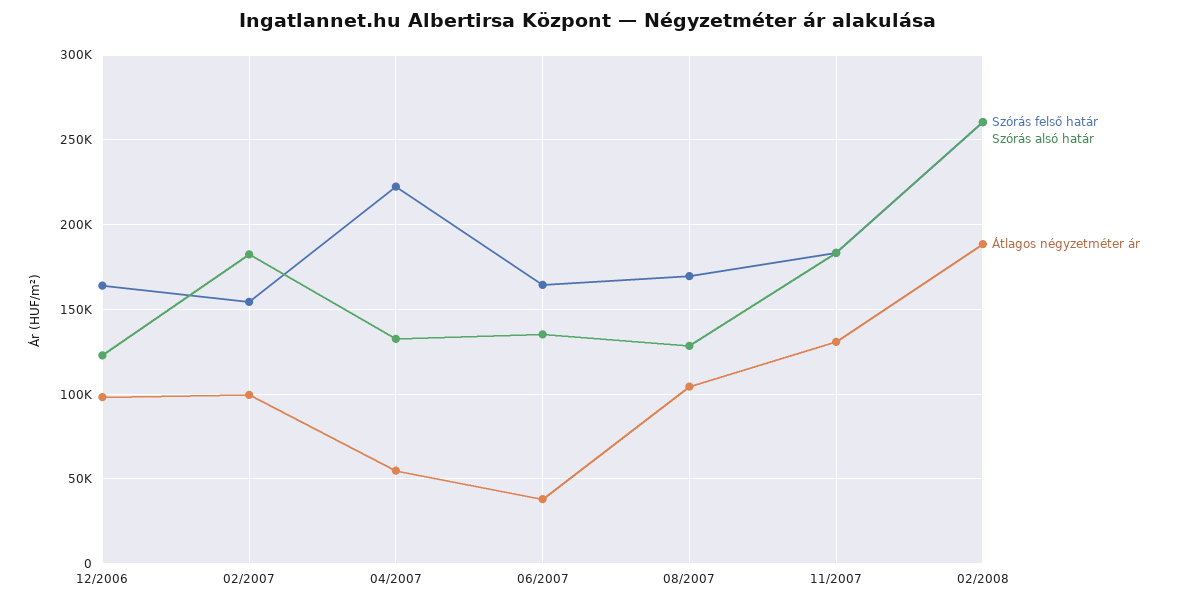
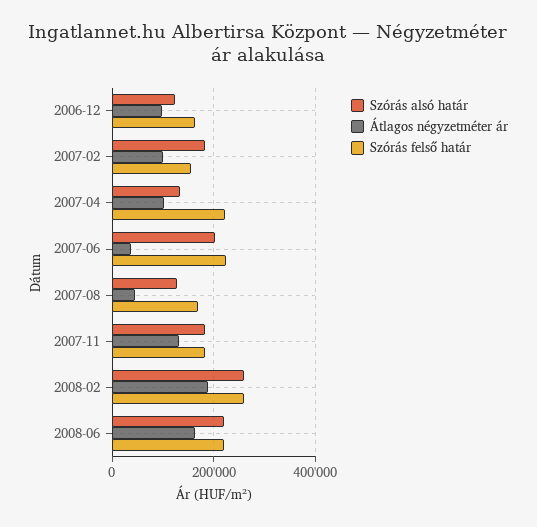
Átlagos négyzetméter ár, 04/2007: 55000 -> 100000
Szórás felső határ, 06/2007: 165000 -> 220000
Szórás alsó határ, 06/2007: 135000 -> 200000
Átlagos négyzetméter ár, 08/2007: 105000 -> 40000
Szórás alsó határ, 2008-06: none -> 220000
Átlagos négyzetméter ár, 2008-06: none -> 160000
Szórás felső határ, 2008-06: none -> 220000

